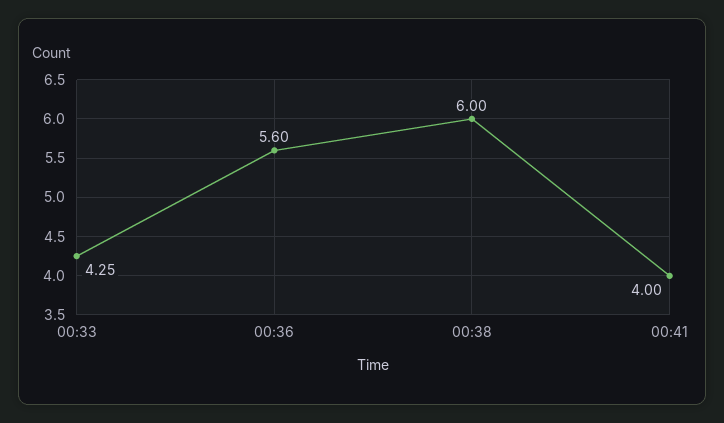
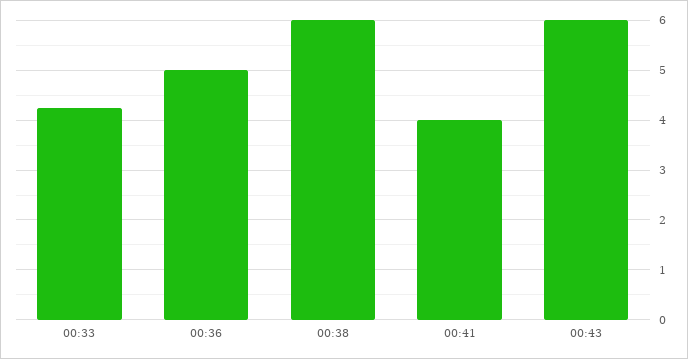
00:36: 5.6 -> 5
00:43: none -> 6

